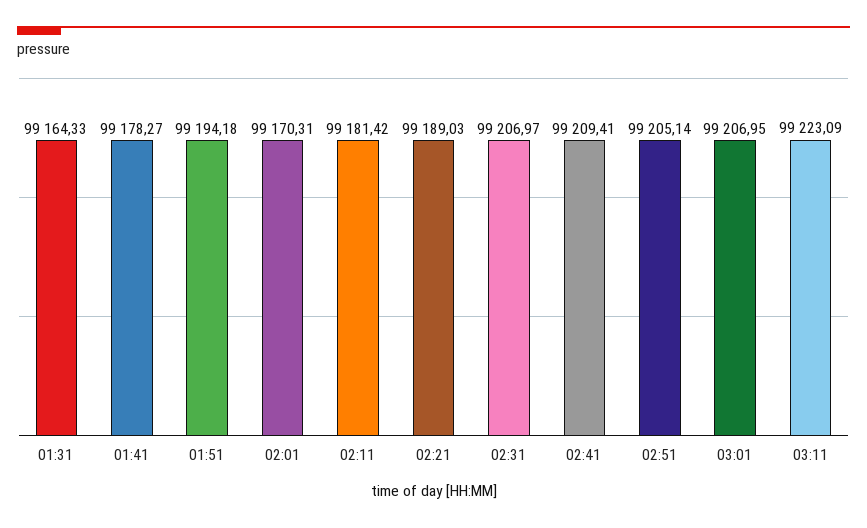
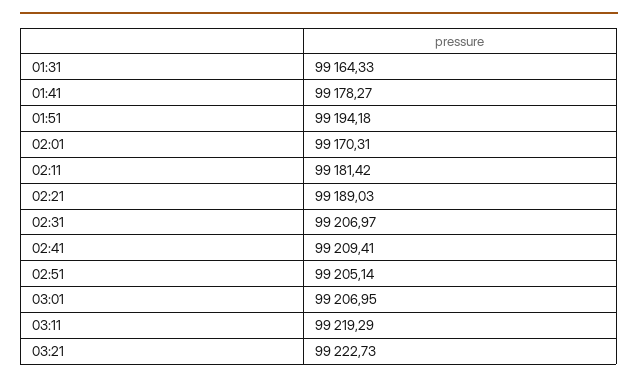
03:11: 99223.09 -> 99219.29
03:21: none -> 99222.73

